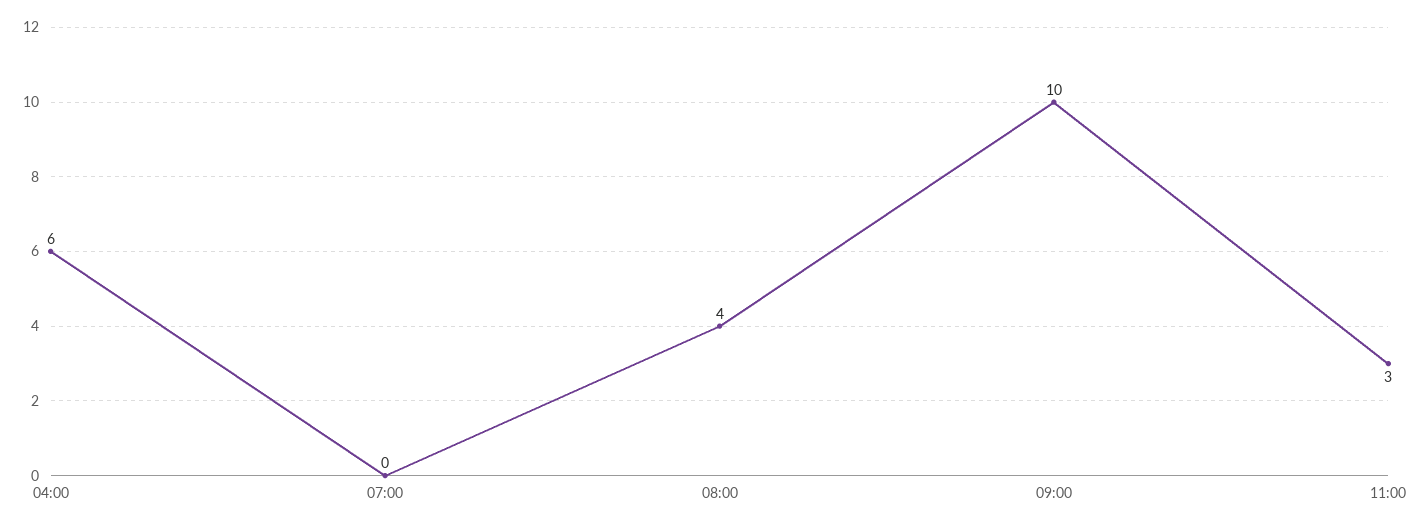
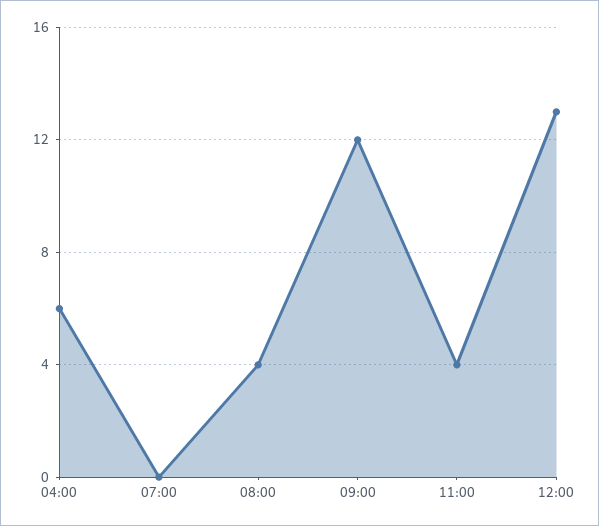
09:00: 10 -> 12
11:00: 3 -> 4
12:00: none -> 13

